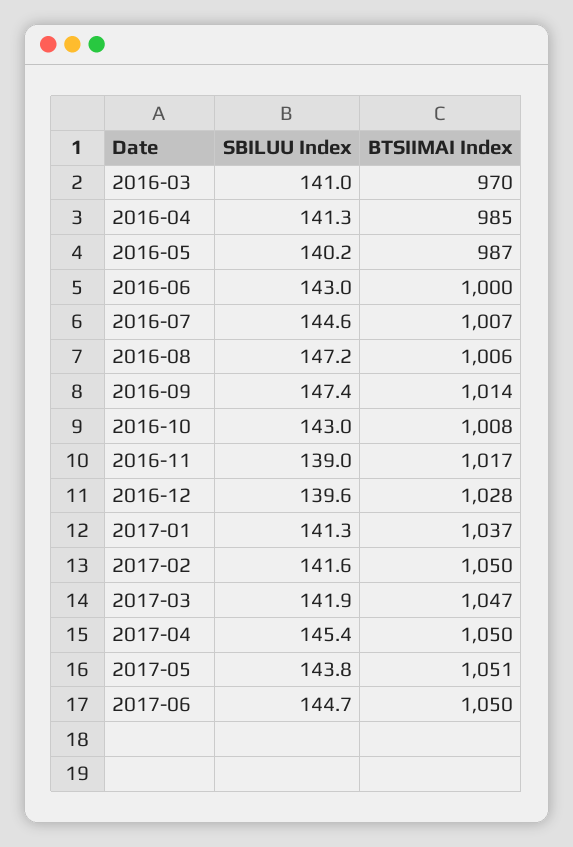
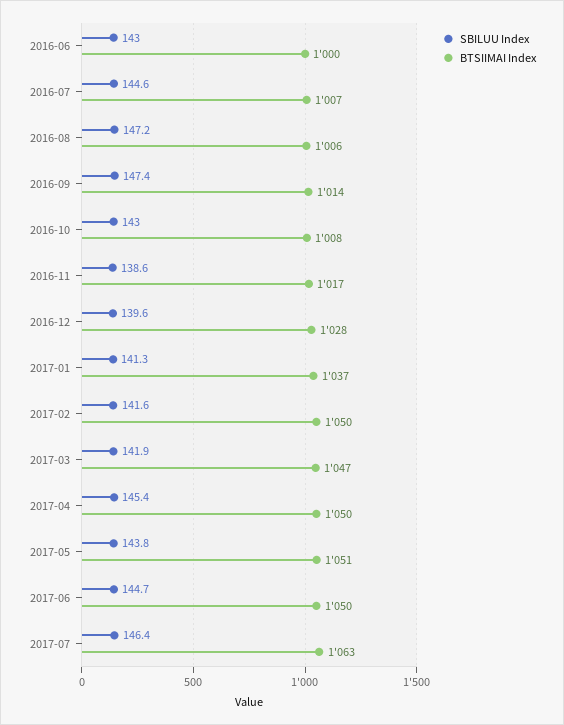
SBILUU Index, 2016-03: 141 -> none
BTSIIMAI Index, 2016-03: 970 -> none
SBILUU Index, 2016-04: 141.3 -> none
BTSIIMAI Index, 2016-04: 985 -> none
SBILUU Index, 2016-05: 140.2 -> none
BTSIIMAI Index, 2016-05: 987 -> none
SBILUU Index, 2016-11: 139 -> 138.6
SBILUU Index, 2017-07: none -> 146.4
BTSIIMAI Index, 2017-07: none -> 1063

